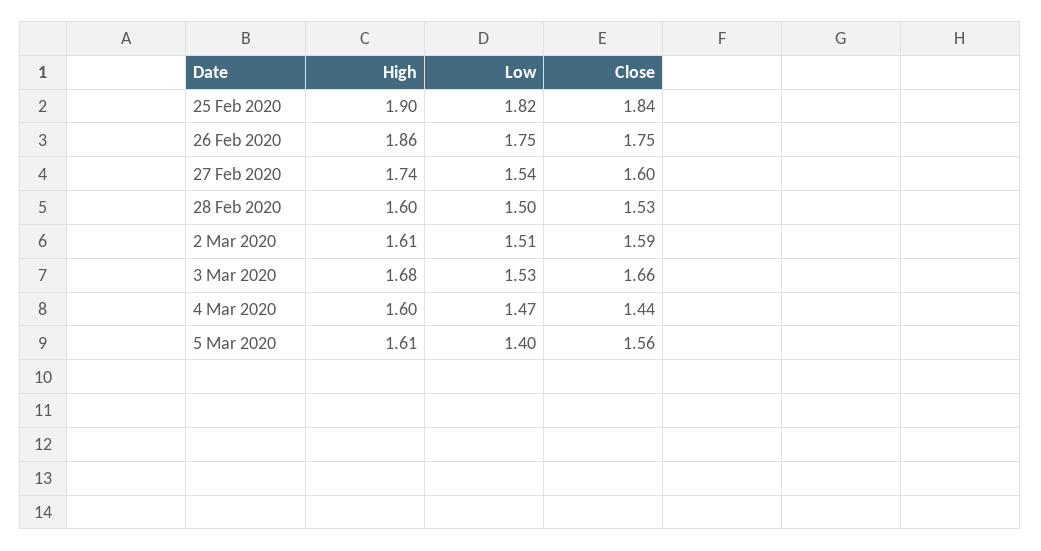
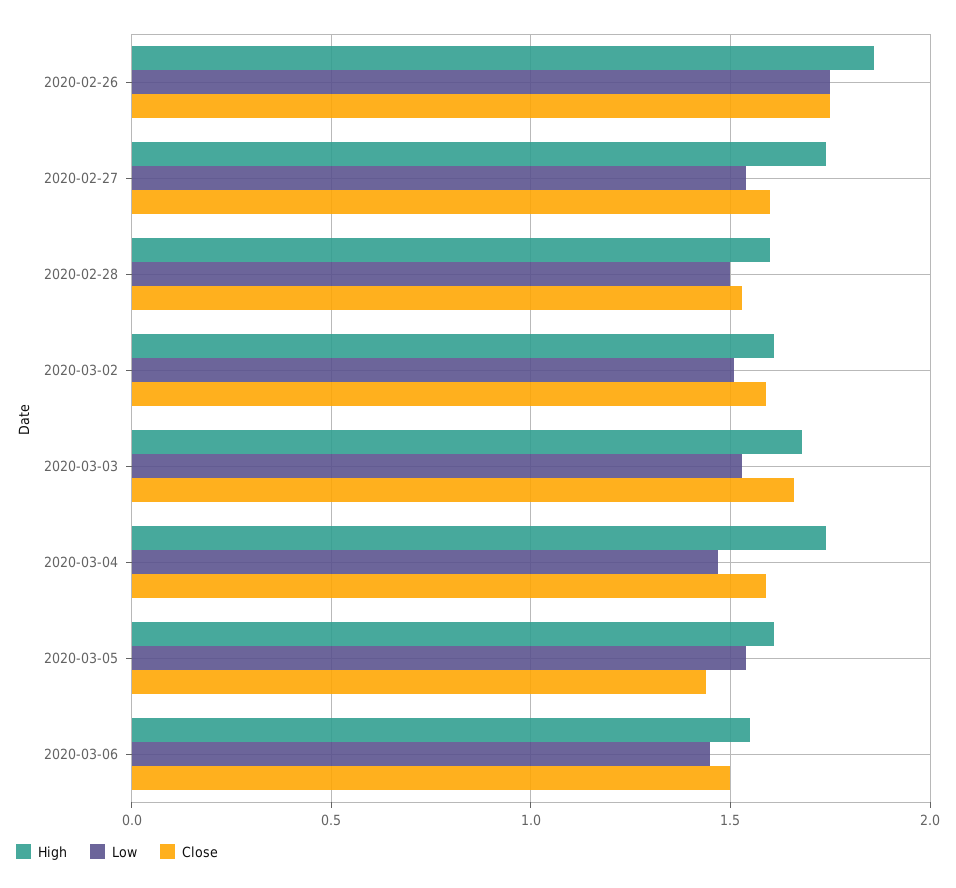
High, 25 Feb 2020: 1.9 -> none
Low, 25 Feb 2020: 1.82 -> none
Close, 25 Feb 2020: 1.84 -> none
High, 4 Mar 2020: 1.6 -> 1.75
Close, 4 Mar 2020: 1.44 -> 1.6
Low, 5 Mar 2020: 1.4 -> 1.55
Close, 5 Mar 2020: 1.56 -> 1.45
High, 2020-03-06: none -> 1.55
Low, 2020-03-06: none -> 1.45
Close, 2020-03-06: none -> 1.5

